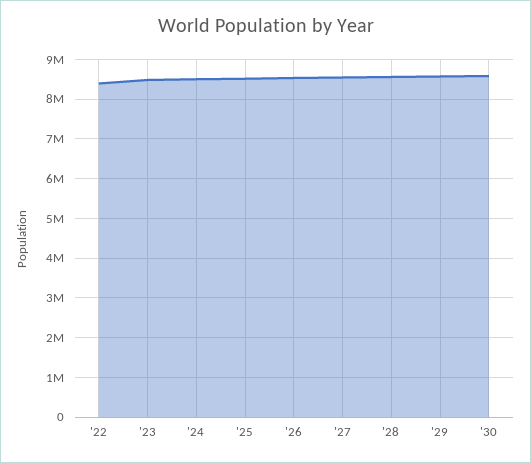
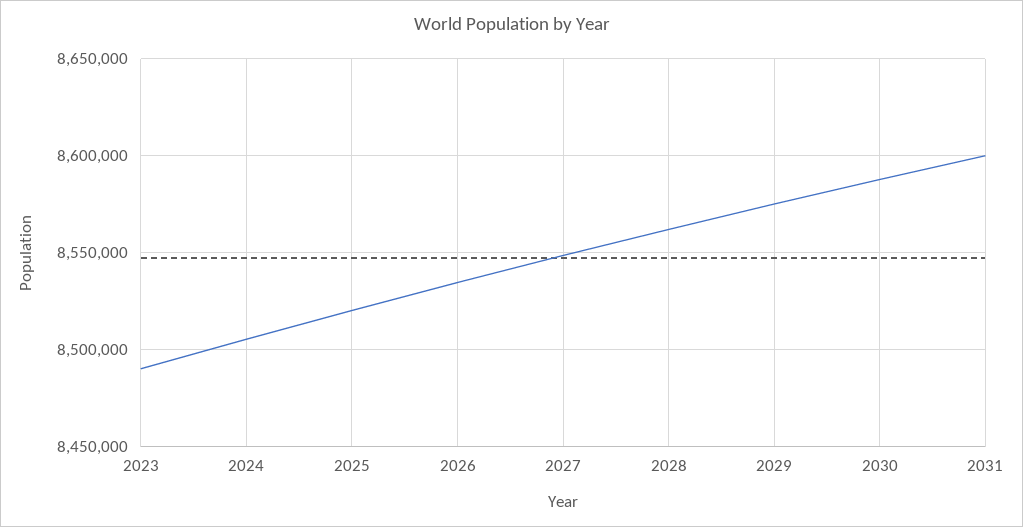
'22: 8400000 -> none
2031: none -> 8600000

